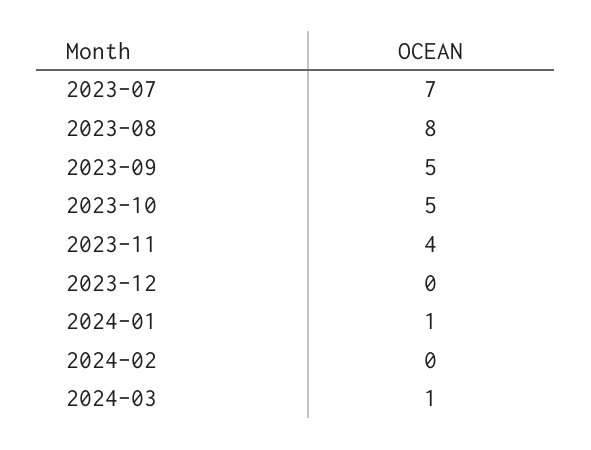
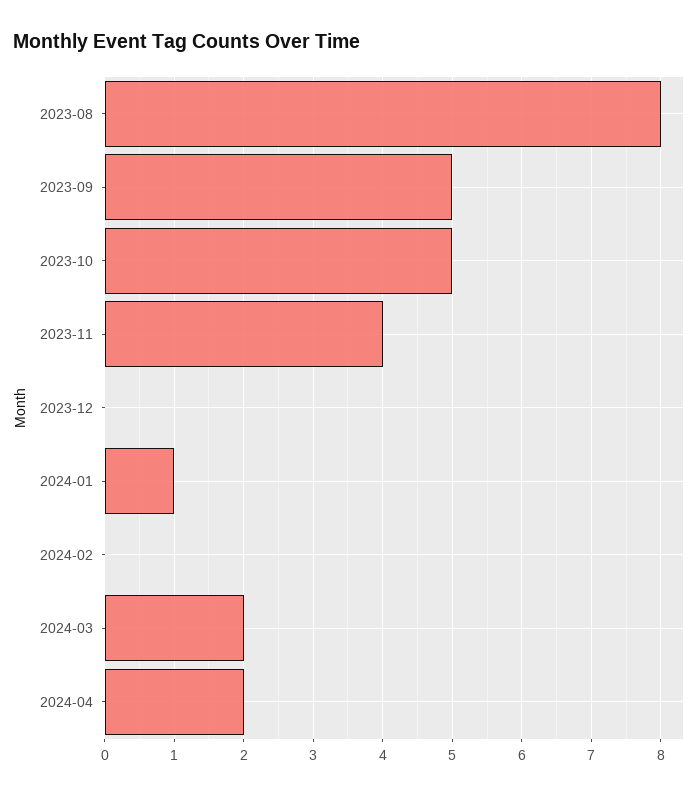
2023-07: 7 -> none
2024-03: 1 -> 2
2024-04: none -> 2

